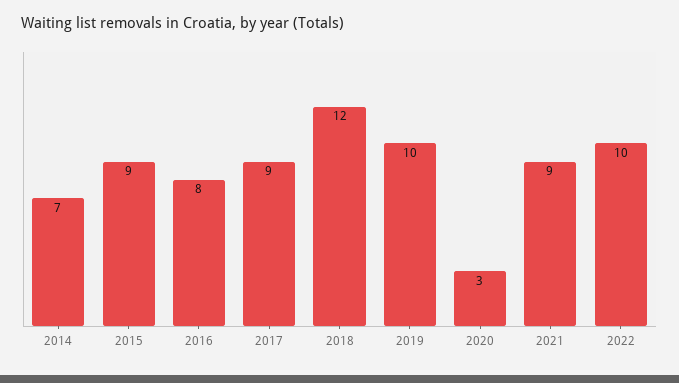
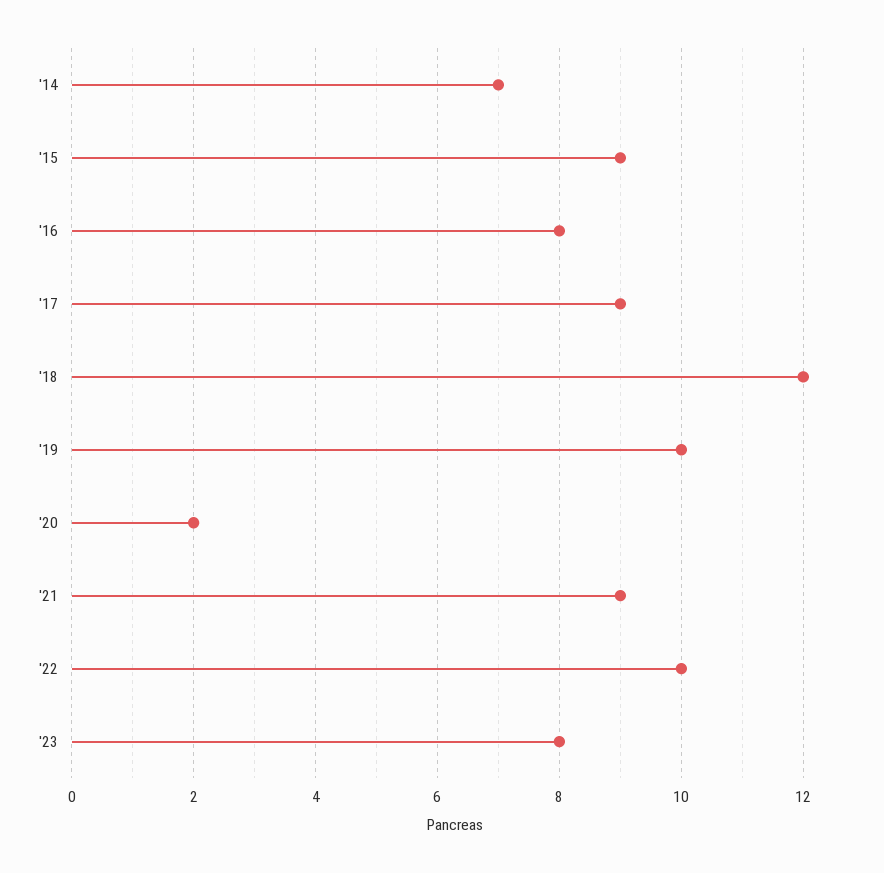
2020: 3 -> 2
'23: none -> 8

